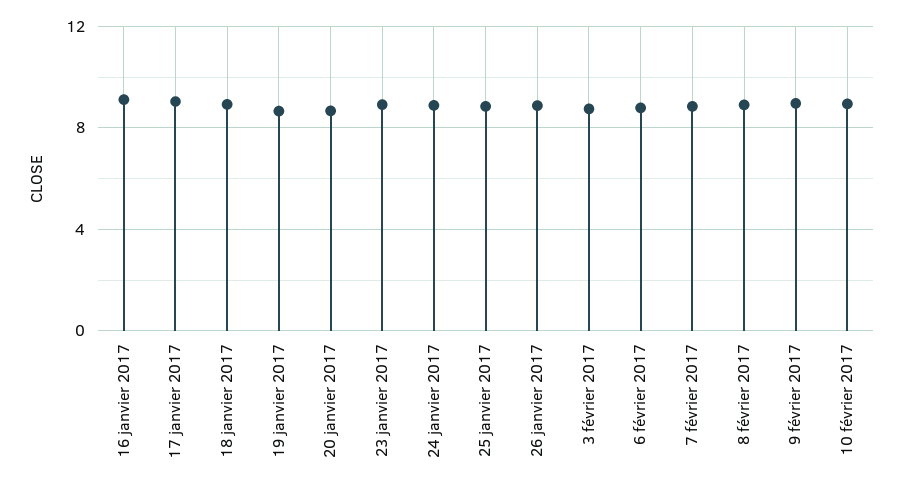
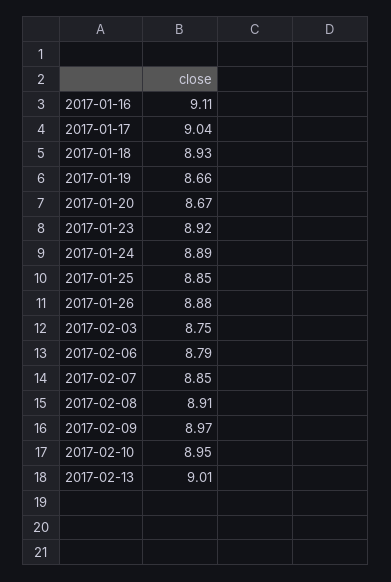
2017-02-13: none -> 9.01

